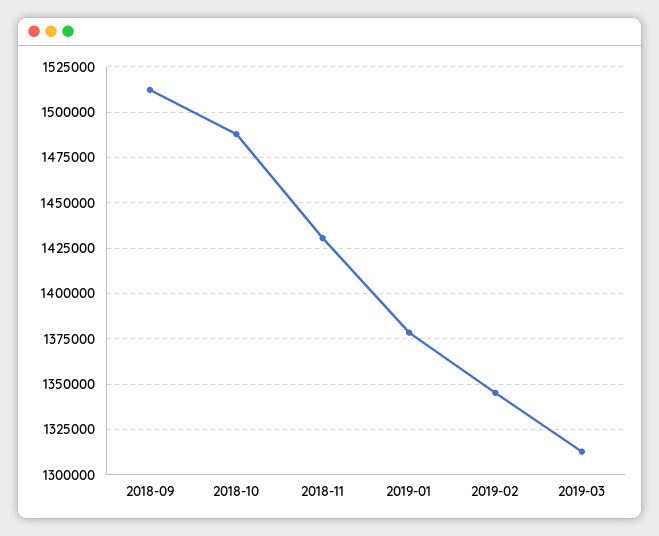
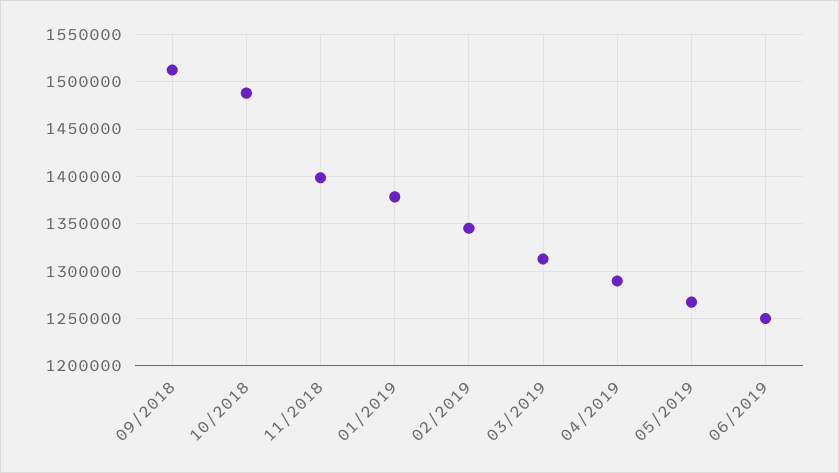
2018-11: 1430000 -> 1400000
04/2019: none -> 1290000
05/2019: none -> 1270000
06/2019: none -> 1250000

